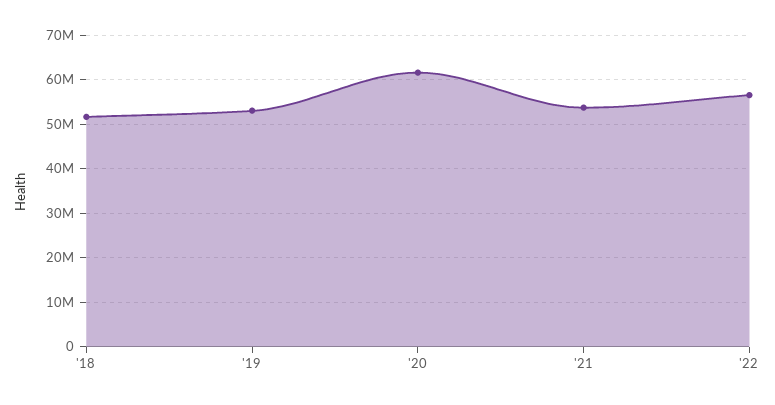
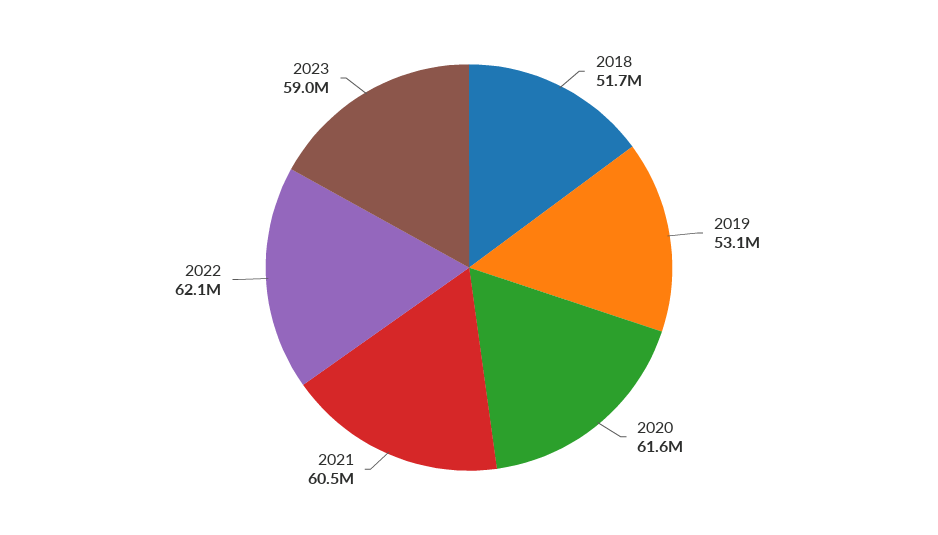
'21: 54000000 -> 60500000
'22: 56000000 -> 62100000
2023: none -> 59000000

